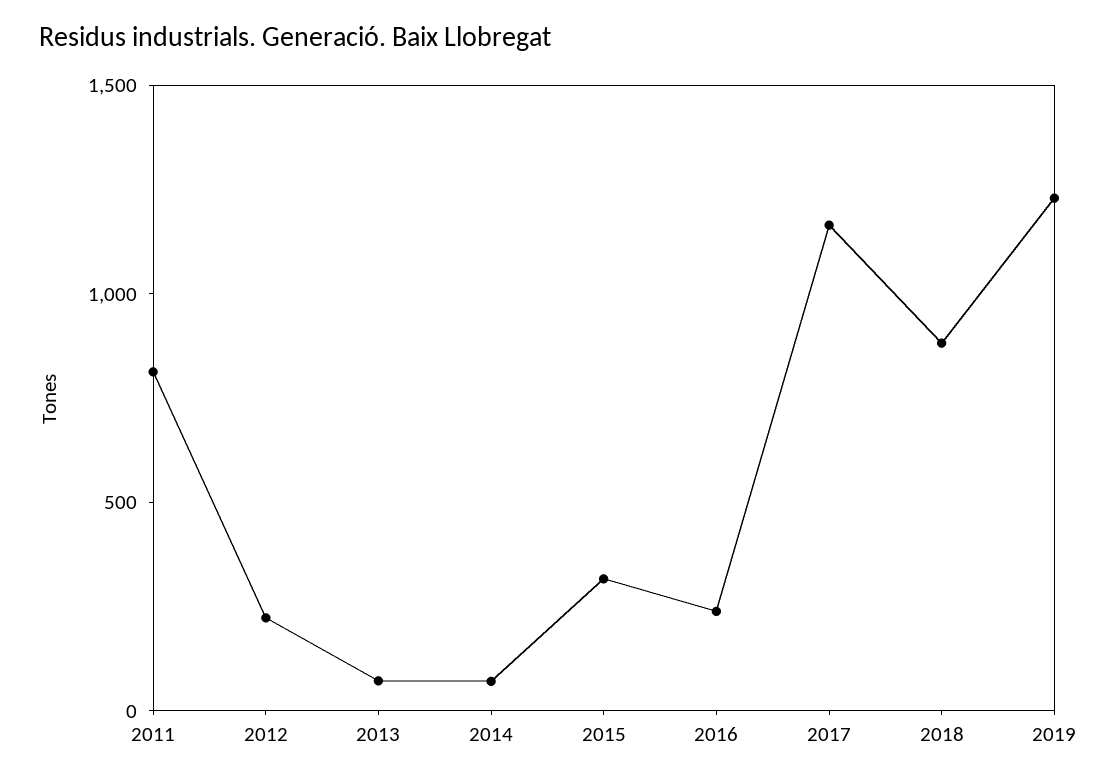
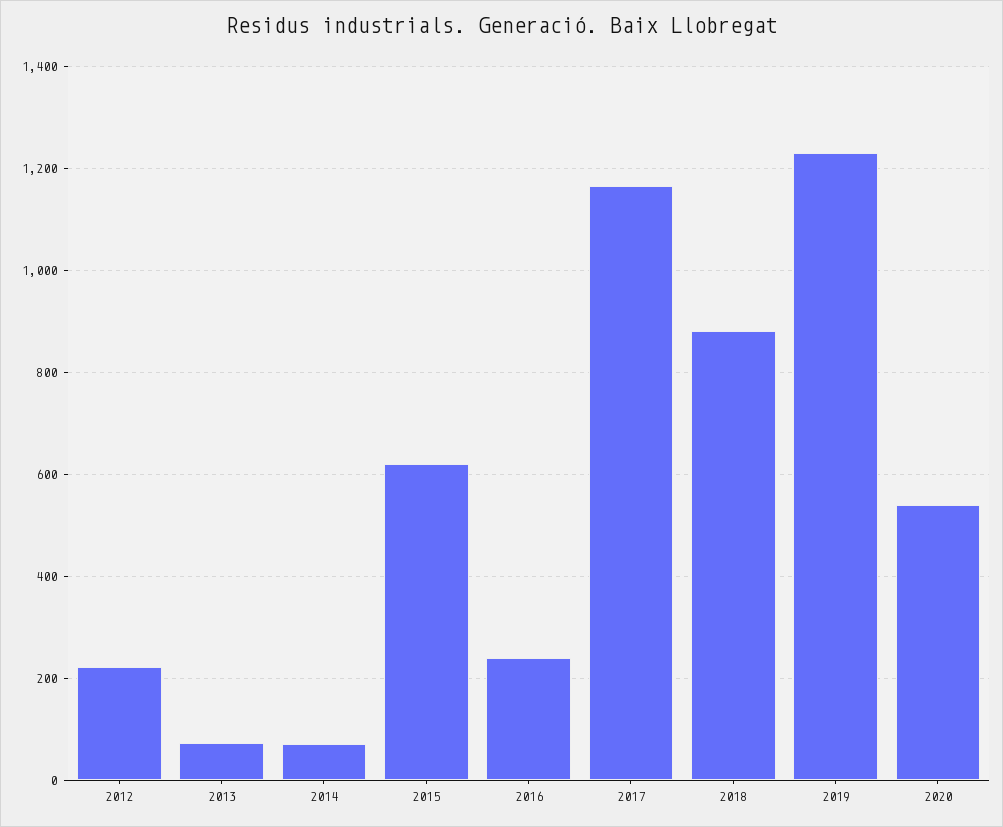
2011: 800 -> none
2015: 300 -> 620
2020: none -> 540

